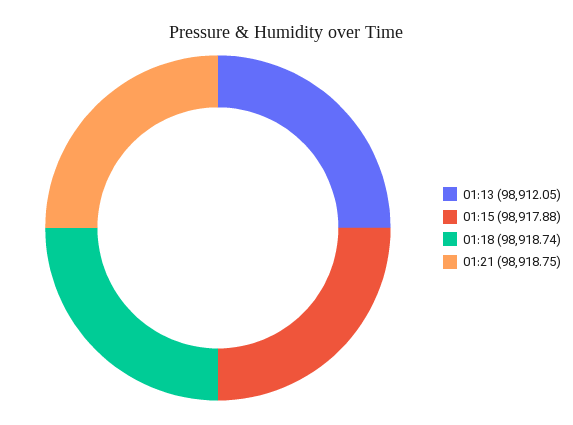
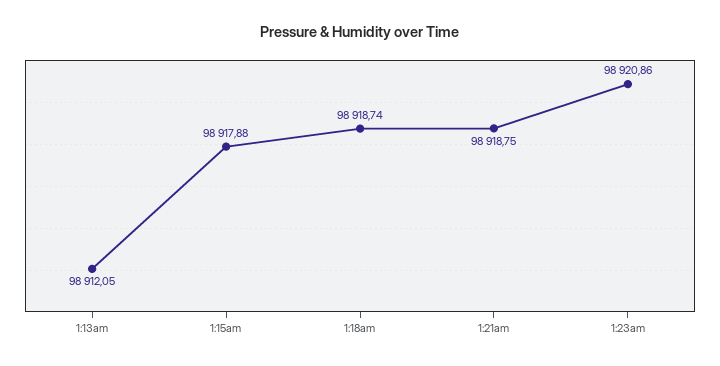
1:23am: none -> 98920.86

